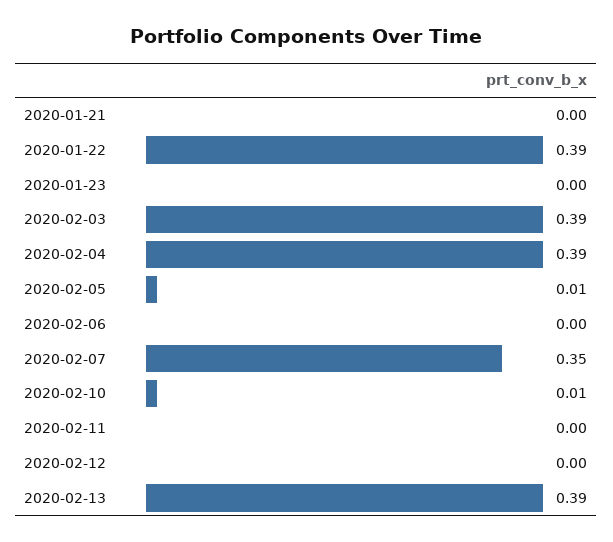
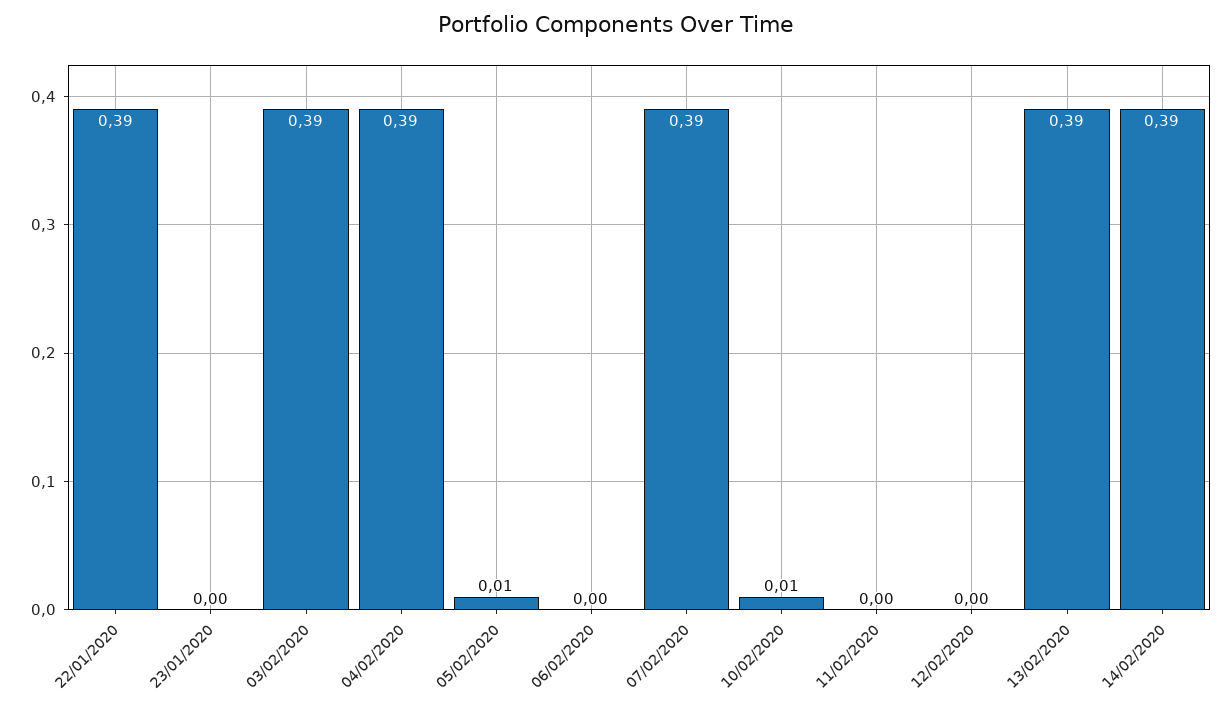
2020-01-21: 0 -> none
2020-02-07: 0.35 -> 0.39
14/02/2020: none -> 0.39

